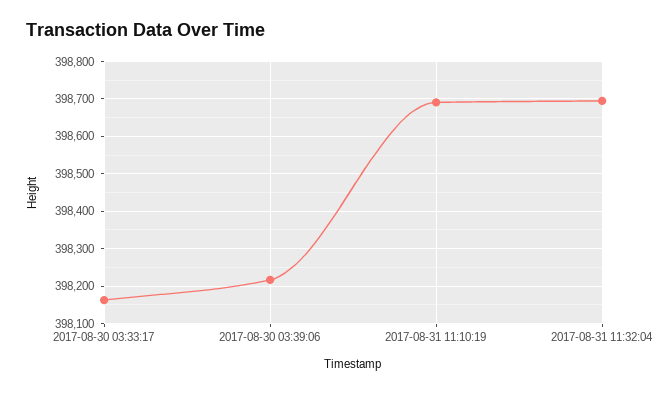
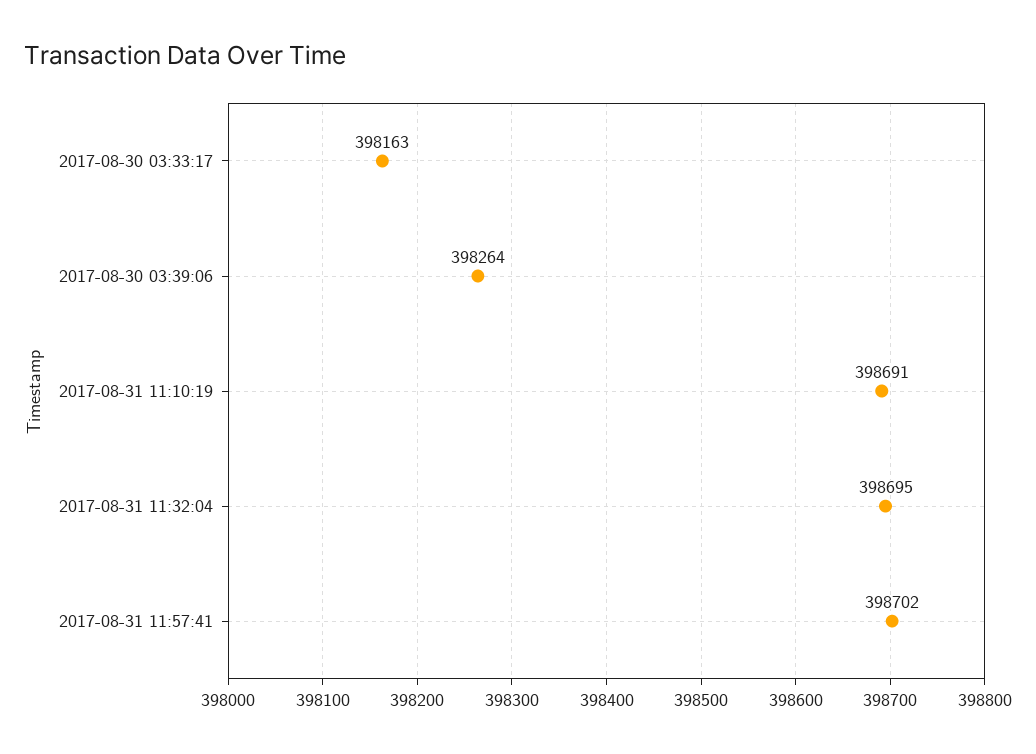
2017-08-30 03:39:06: 398220 -> 398264
2017-08-31 11:57:41: none -> 398702

